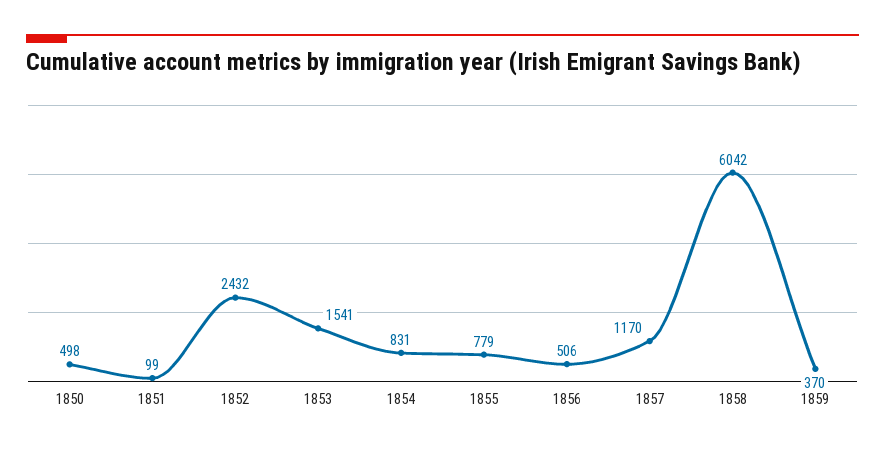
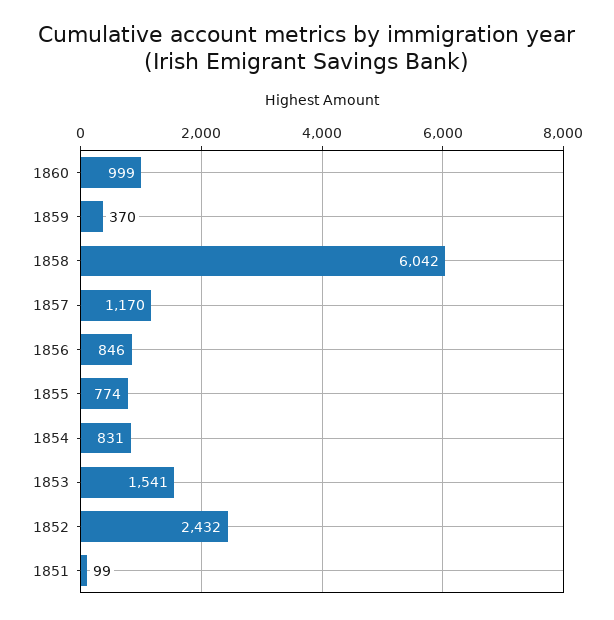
1850: 498 -> none
1855: 779 -> 774
1856: 506 -> 846
1860: none -> 999

